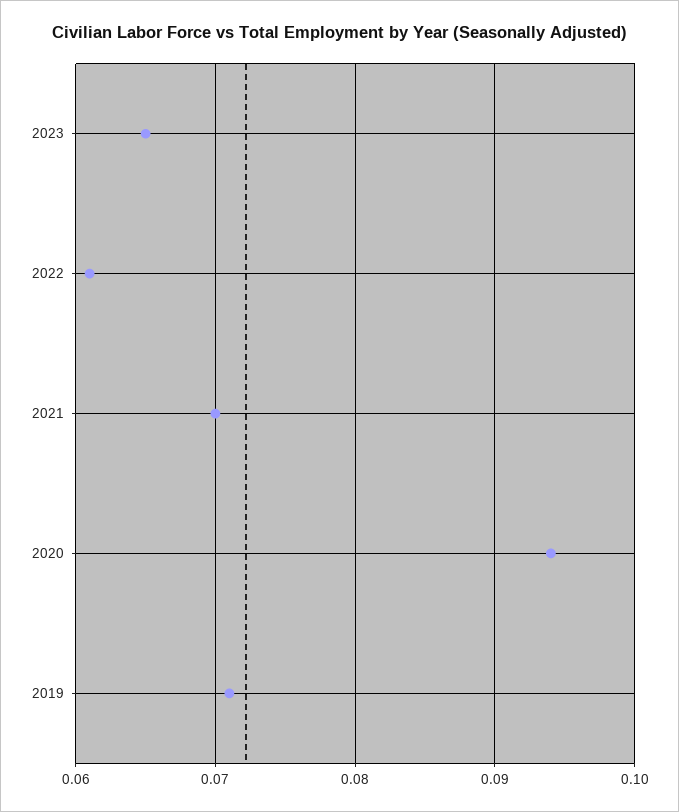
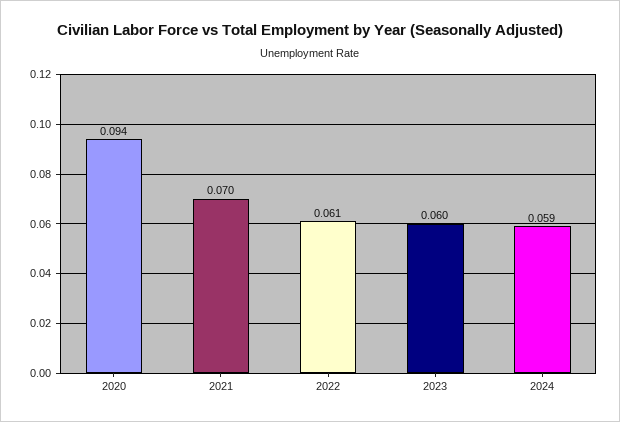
2023: 0.065 -> 0.06
2019: 0.071 -> none
2024: none -> 0.059

